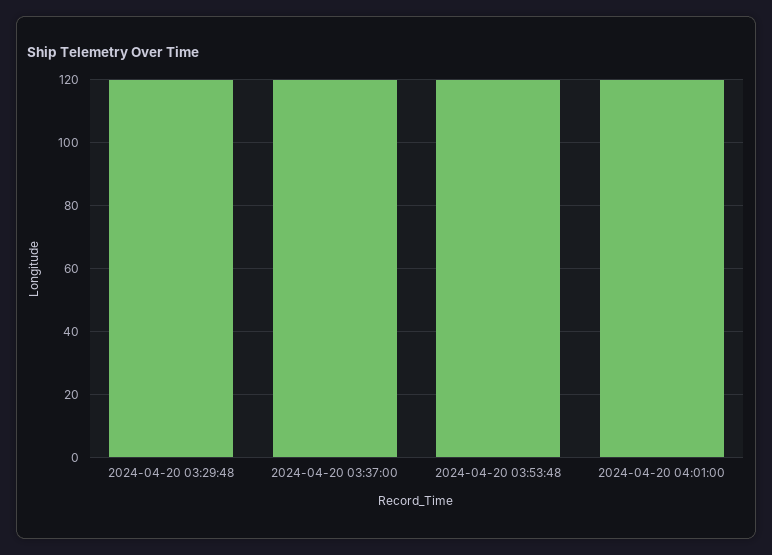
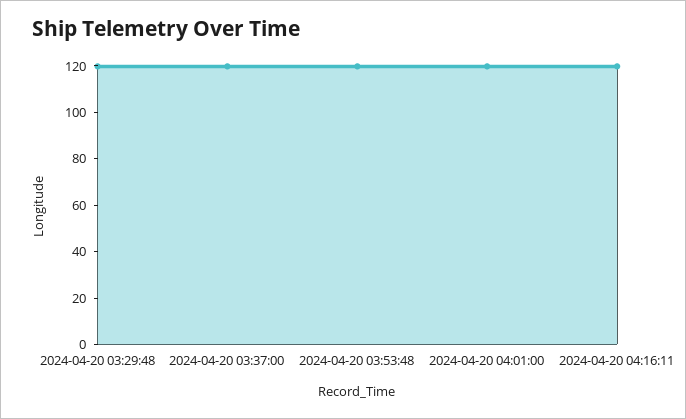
2024-04-20 04:16:11: none -> 120

